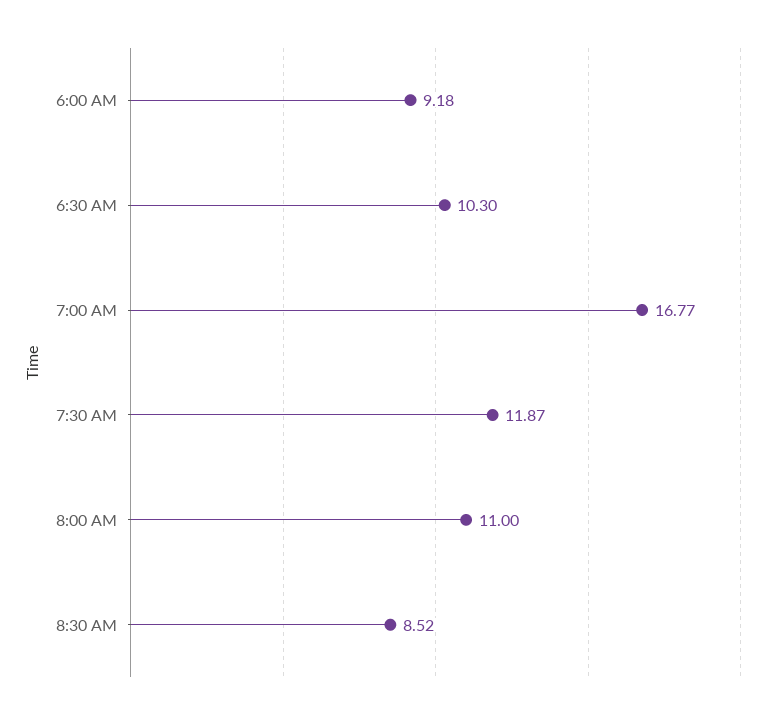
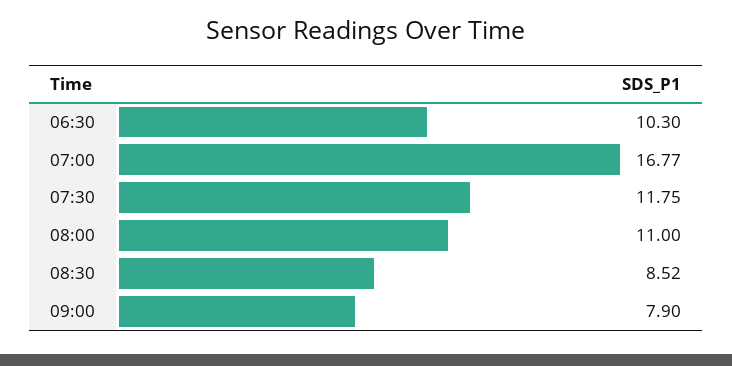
6:00 AM: 9.18 -> none
7:30 AM: 11.87 -> 11.75
09:00: none -> 7.9

